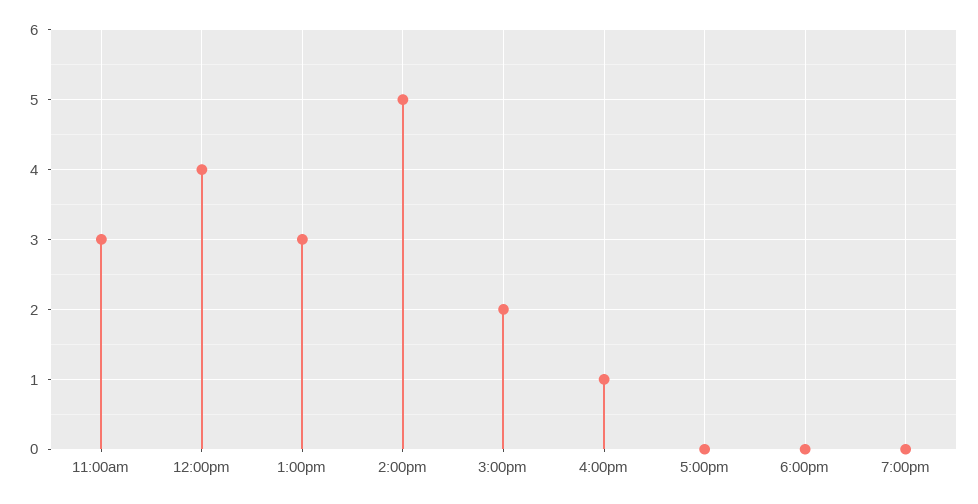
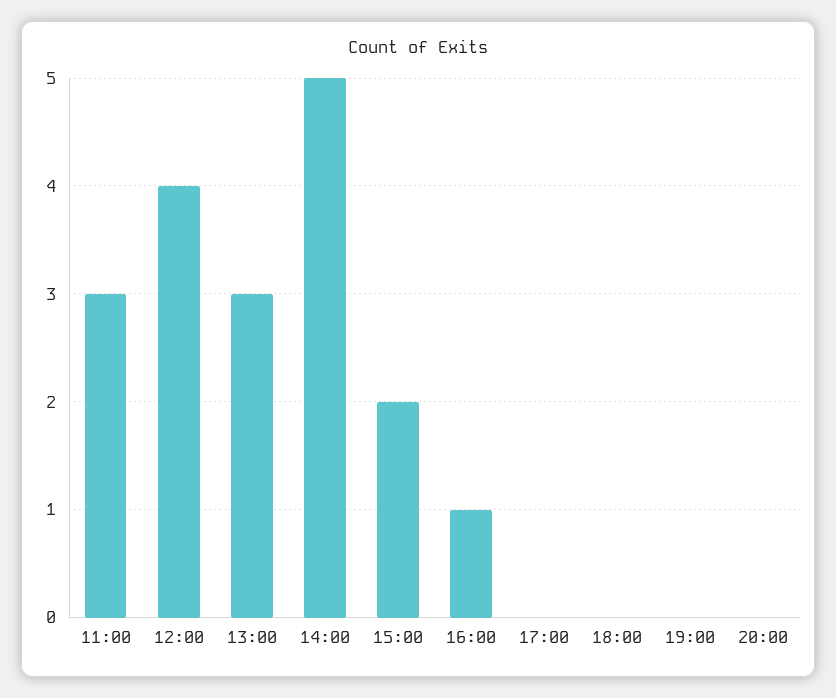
20:00: none -> 0

